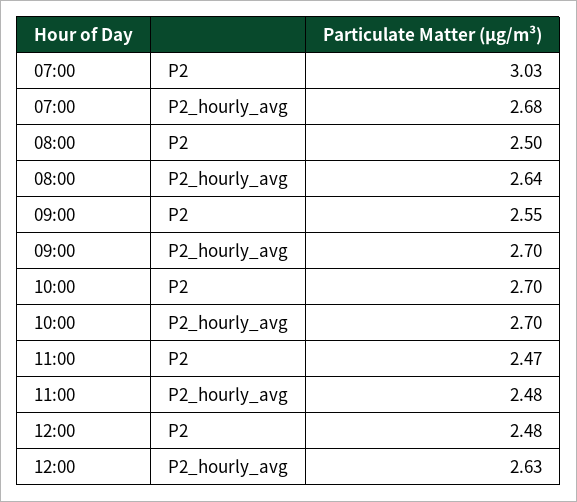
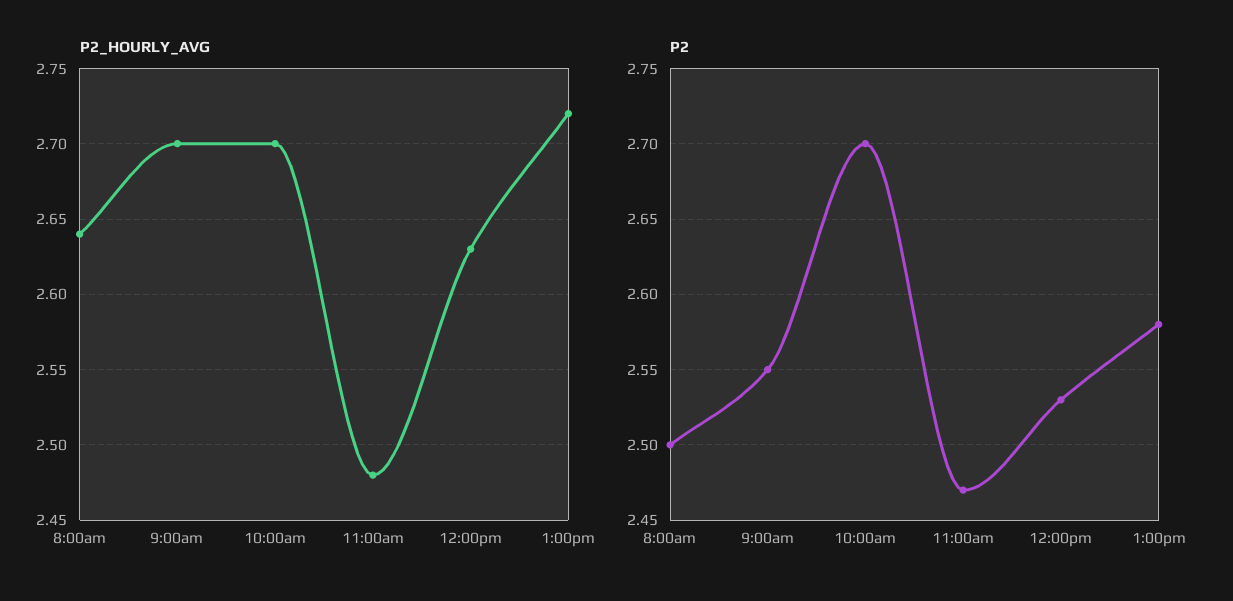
P2, 07:00: 3.03 -> none
P2_hourly_avg, 07:00: 2.68 -> none
P2, 12:00: 2.48 -> 2.53
P2_hourly_avg, 1:00pm: none -> 2.72
P2, 1:00pm: none -> 2.58

